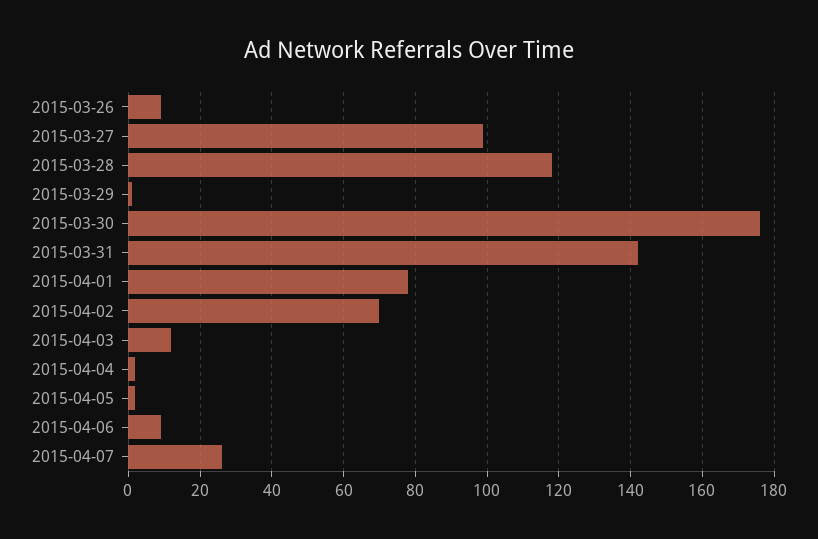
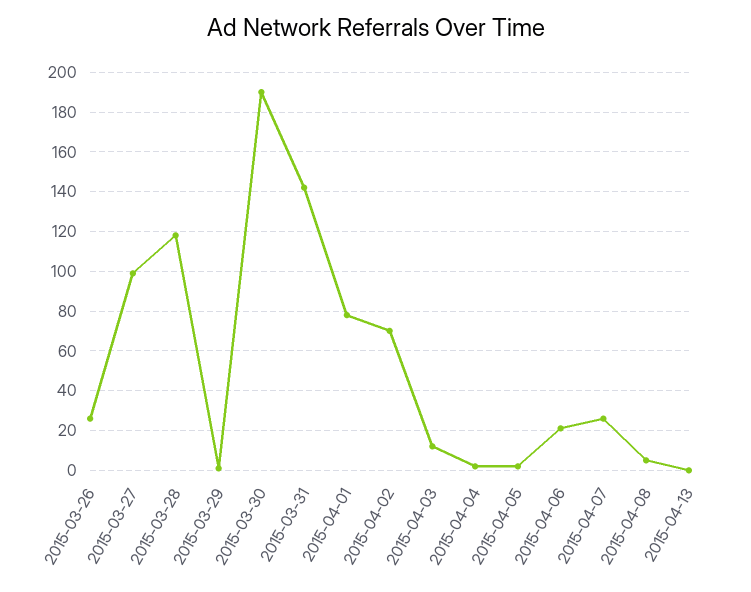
2015-03-26: 10 -> 25
2015-03-30: 175 -> 190
2015-04-06: 10 -> 20
2015-04-08: none -> 5
2015-04-13: none -> 0

